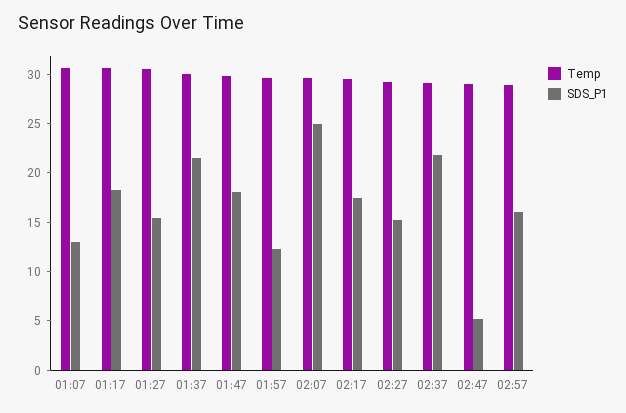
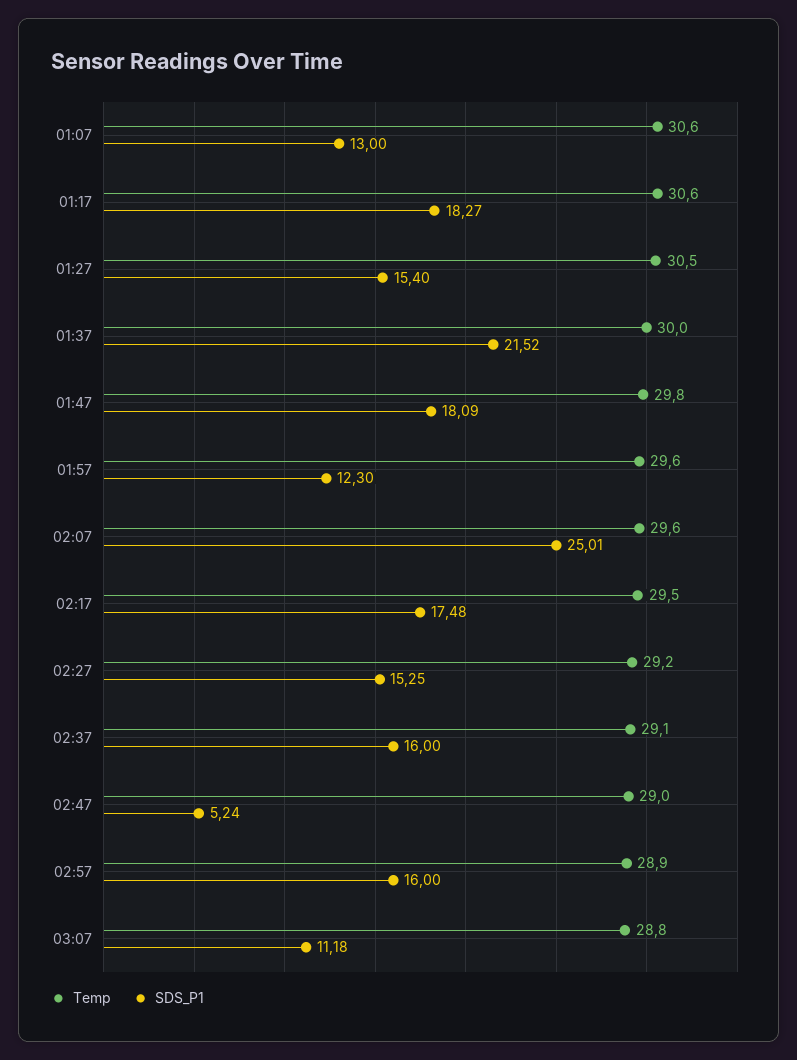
SDS_P1, 02:37: 22 -> 16
Temp, 03:07: none -> 28.8
SDS_P1, 03:07: none -> 11.18

